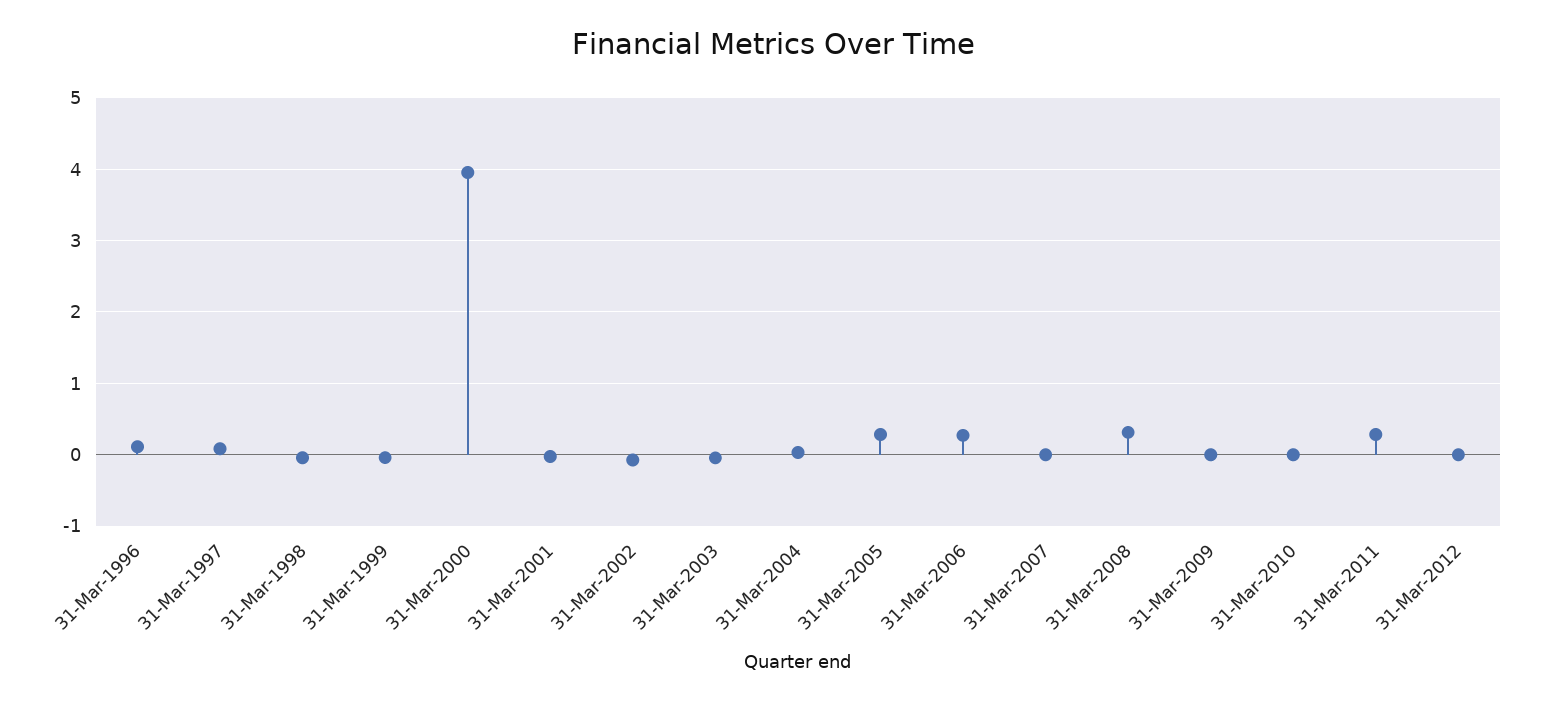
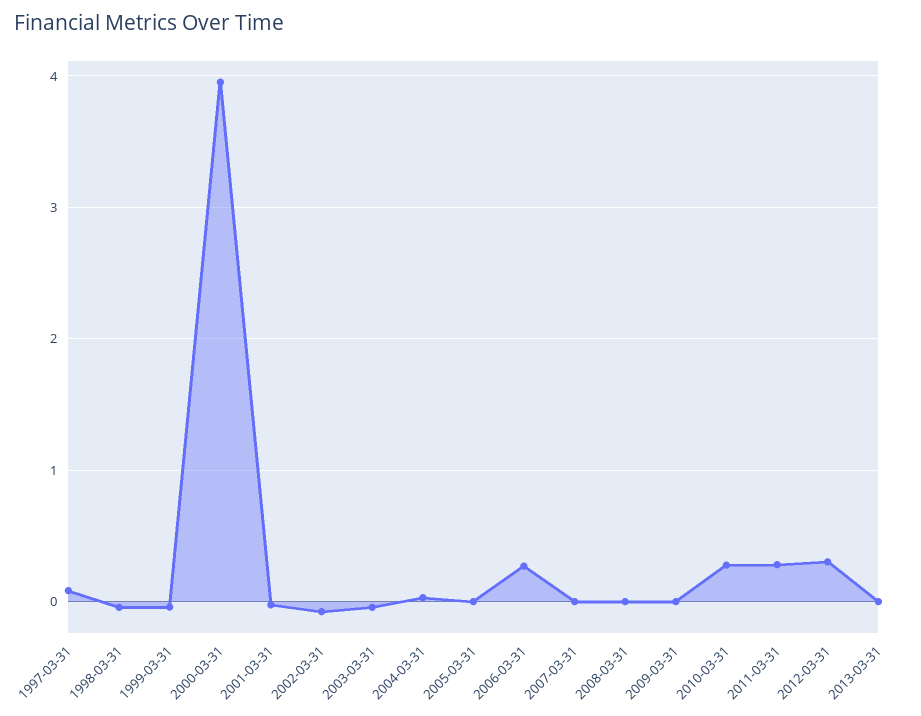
31-Mar-1996: 0.1 -> none
31-Mar-2005: 0.3 -> 0
31-Mar-2008: 0.3 -> 0
31-Mar-2010: 0 -> 0.3
31-Mar-2012: 0 -> 0.3
2013-03-31: none -> 0

